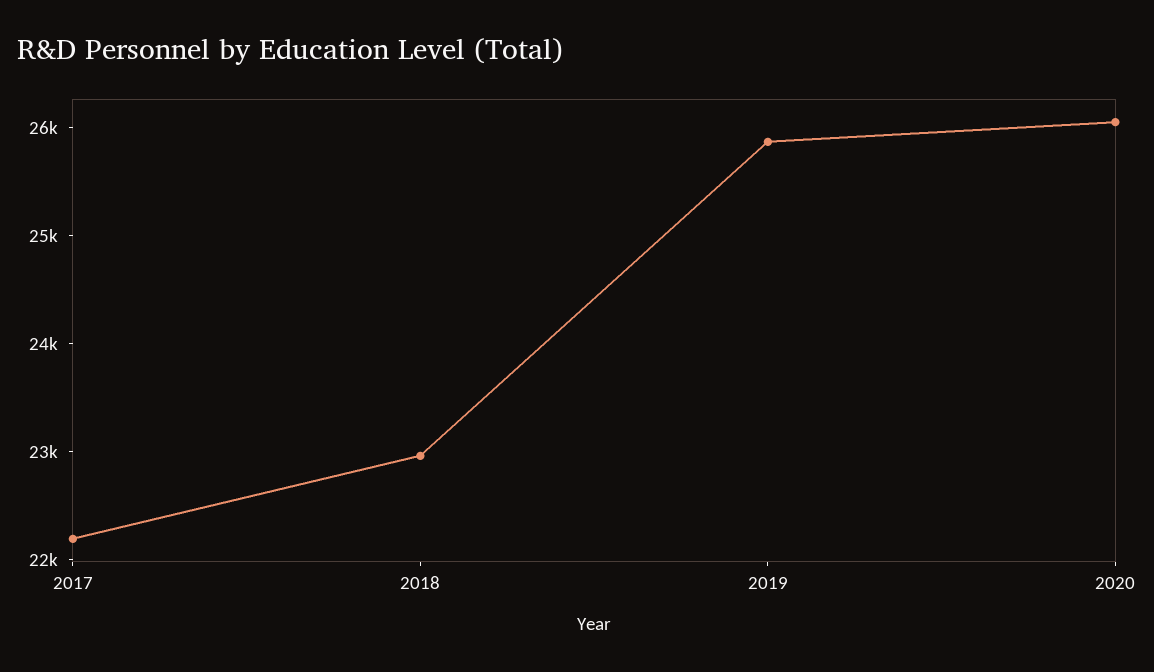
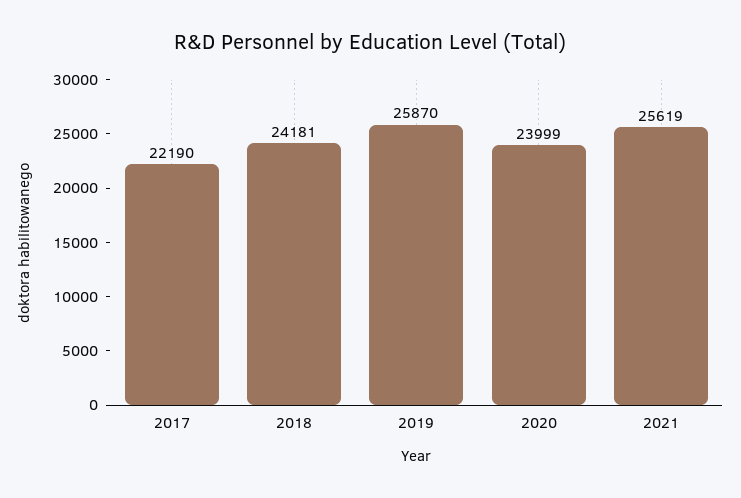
2018: 23000 -> 24181
2020: 26000 -> 23999
2021: none -> 25619

